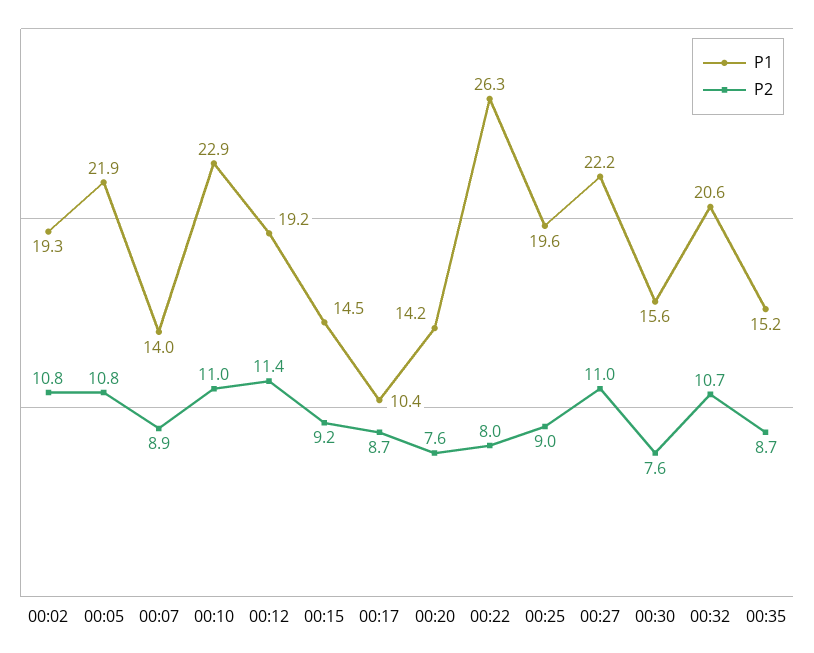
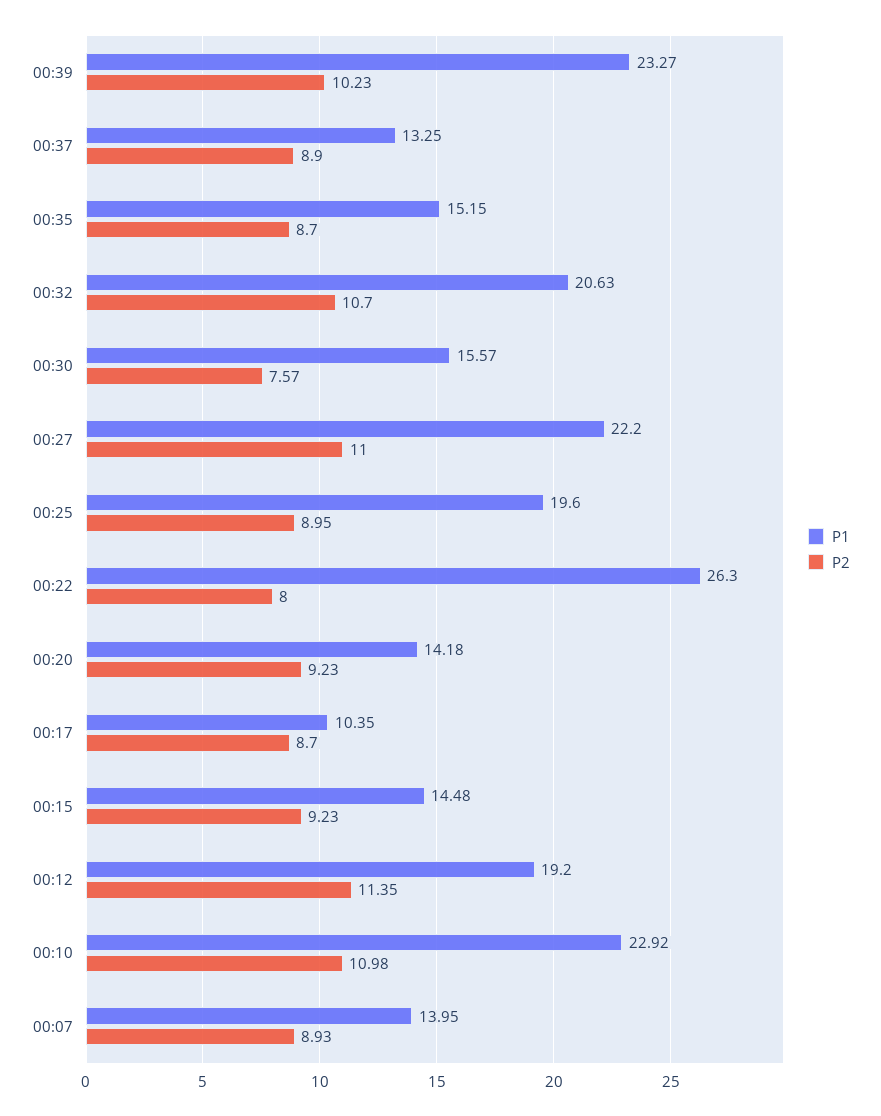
P1, 00:02: 19.3 -> none
P2, 00:02: 10.8 -> none
P1, 00:05: 21.9 -> none
P2, 00:05: 10.8 -> none
P2, 00:20: 7.6 -> 9.23
P1, 00:39: none -> 23.27
P2, 00:39: none -> 10.23
P1, 00:37: none -> 13.25
P2, 00:37: none -> 8.9

